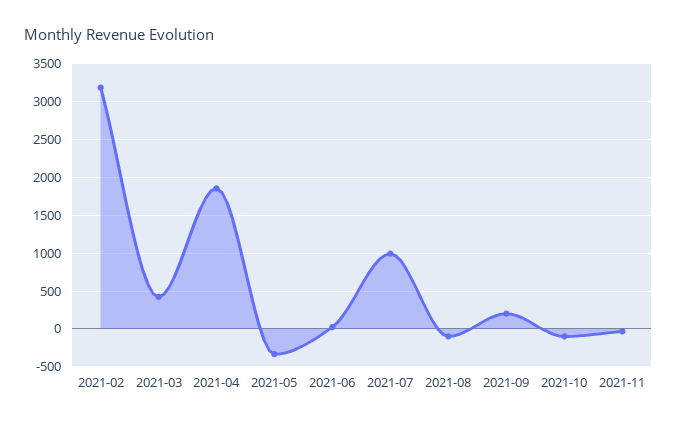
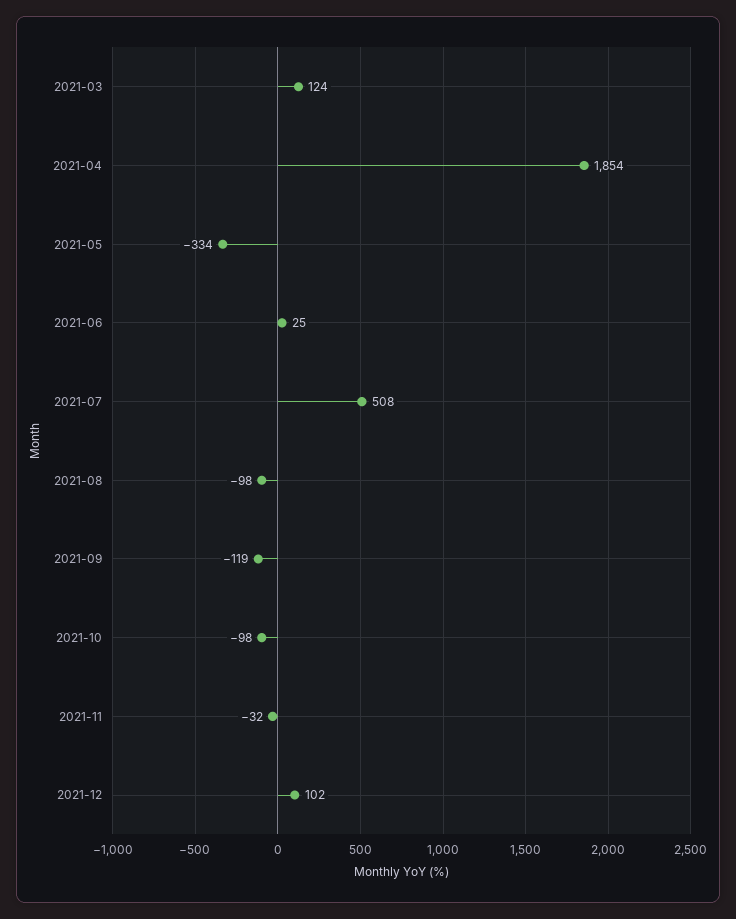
2021-02: 3200 -> none
2021-03: 400 -> 124
2021-07: 1000 -> 508
2021-09: 200 -> -119
2021-12: none -> 102

